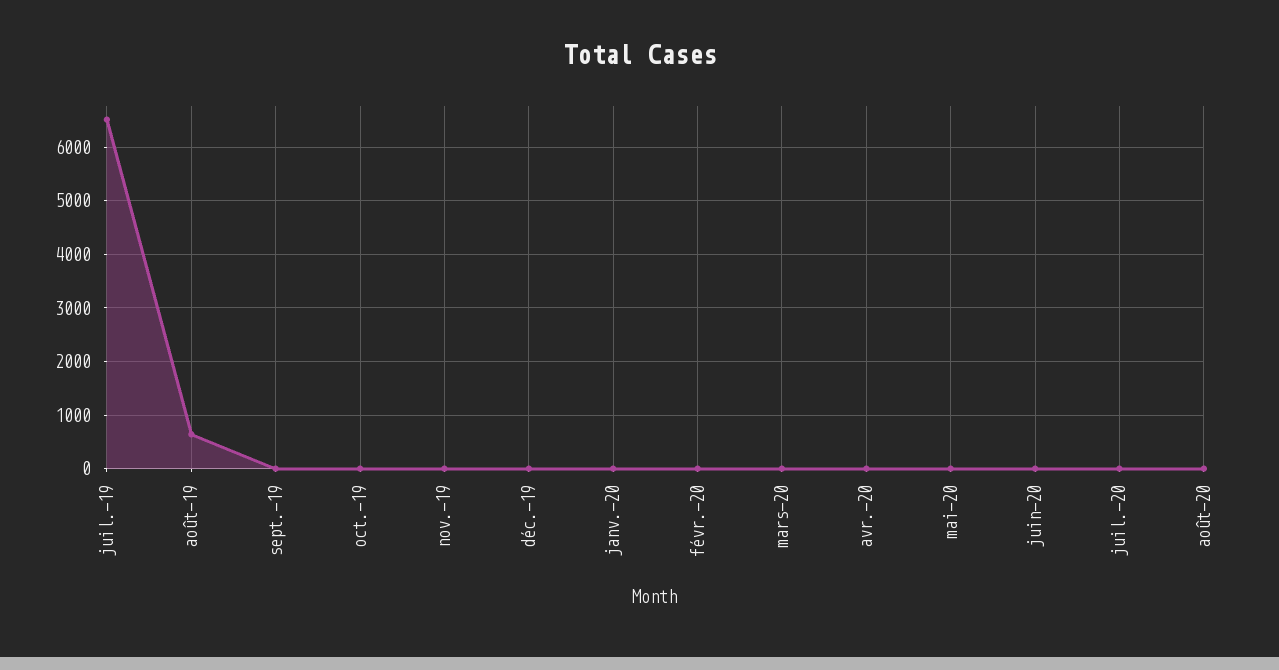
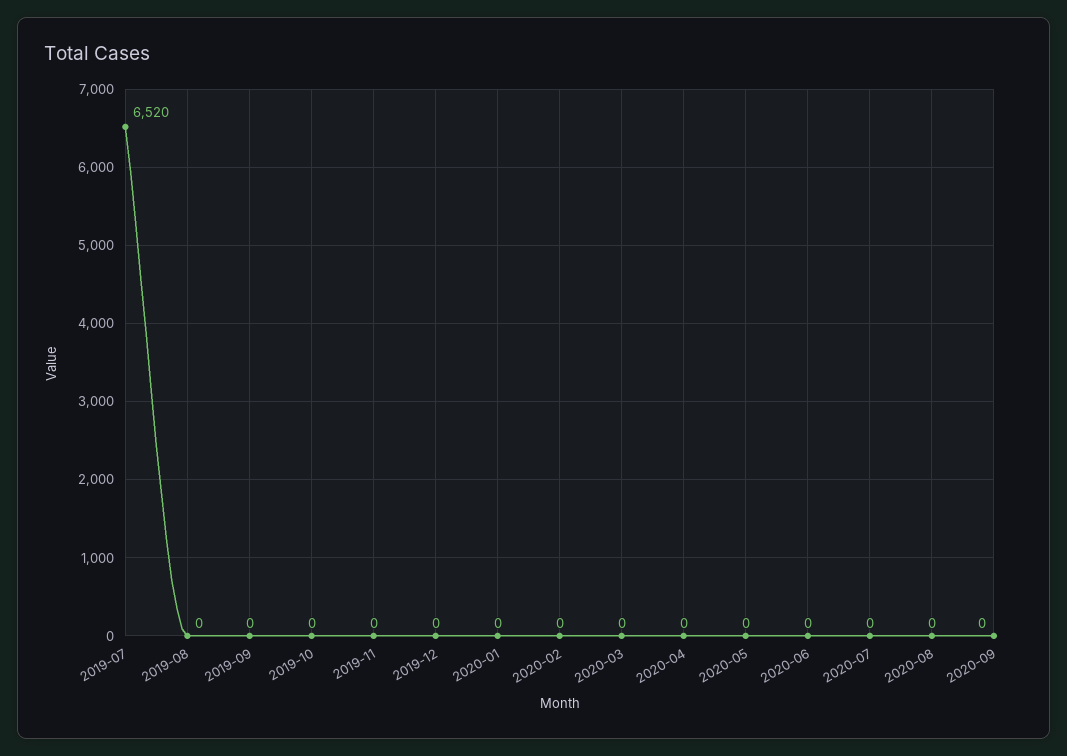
août-19: 600 -> 0
2020-09: none -> 0

